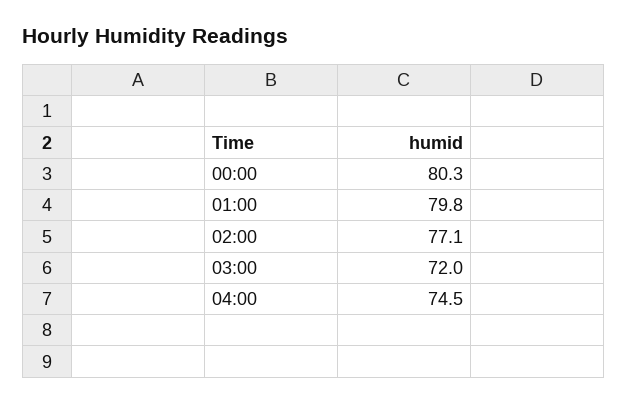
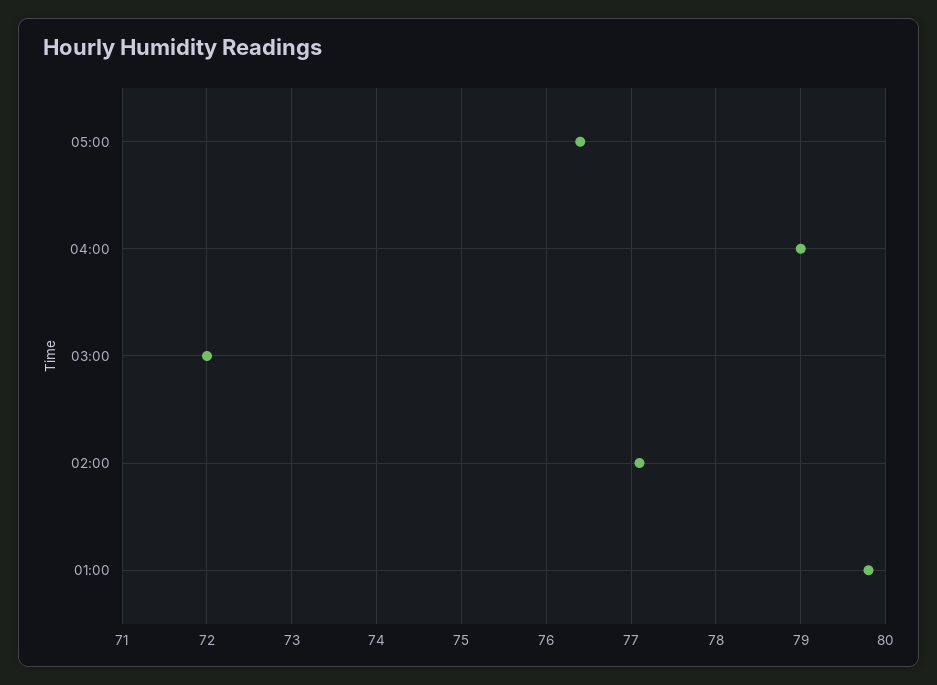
00:00: 80.3 -> none
04:00: 74.5 -> 79
05:00: none -> 76.4

